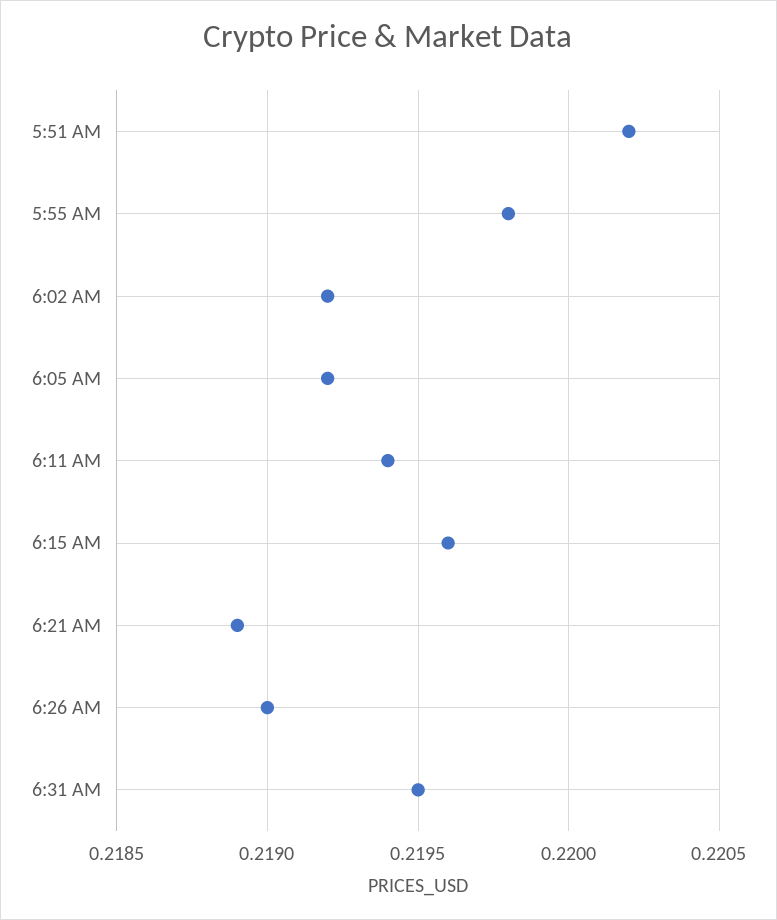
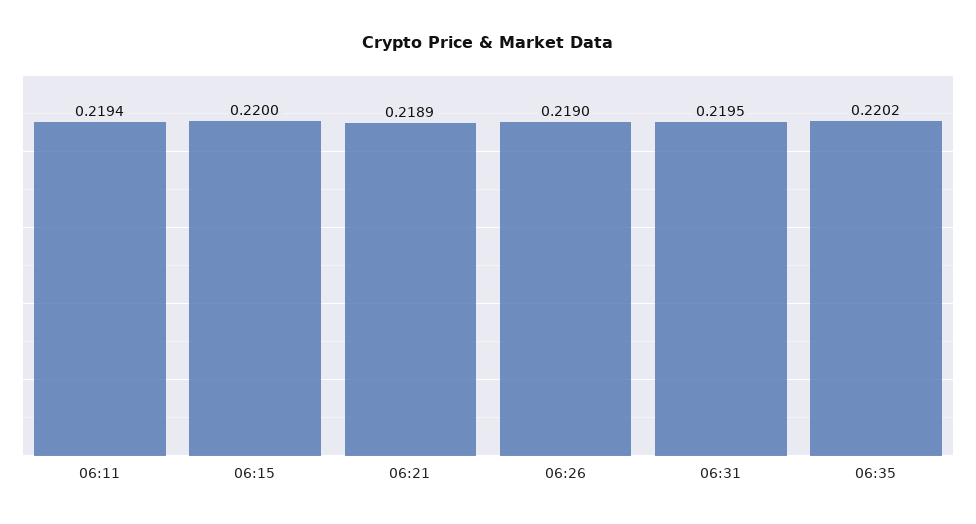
5:51 AM: 0.2202 -> none
5:55 AM: 0.2198 -> none
6:02 AM: 0.2192 -> none
6:05 AM: 0.2192 -> none
6:15 AM: 0.2196 -> 0.22
06:35: none -> 0.2202

